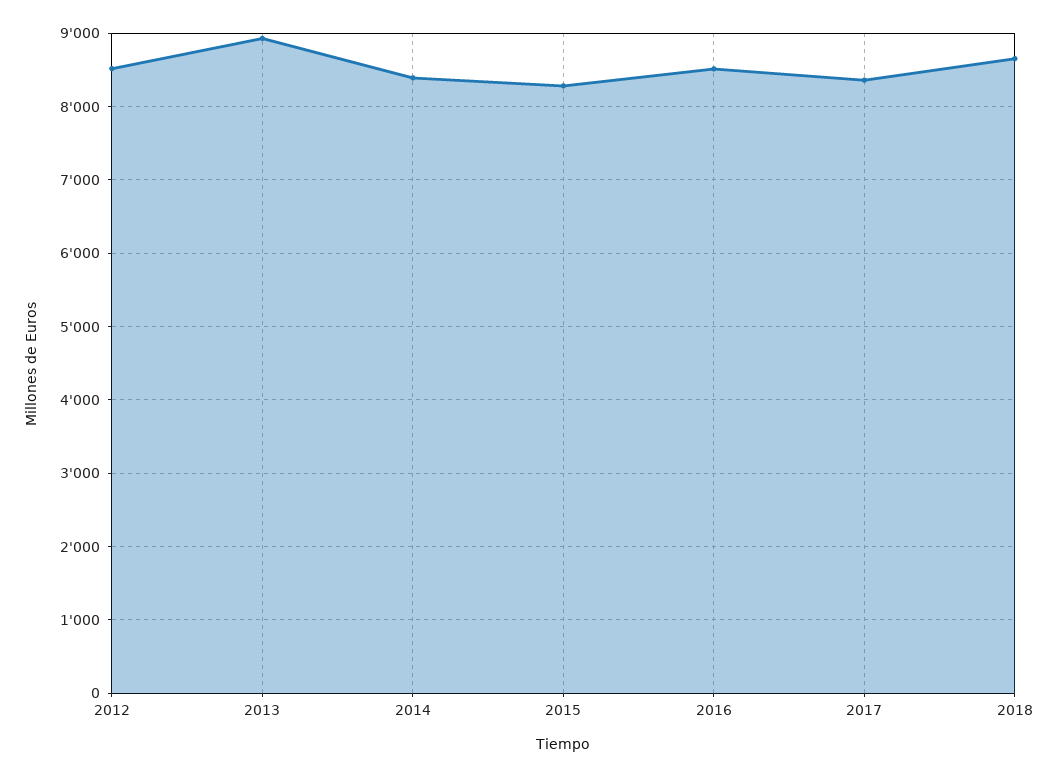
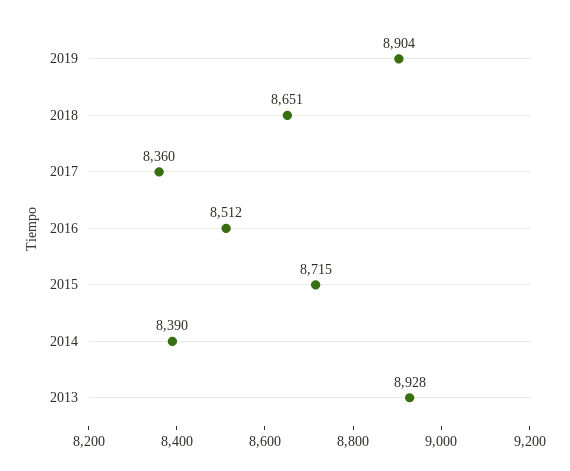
2012: 8500 -> none
2015: 8300 -> 8715
2019: none -> 8904

